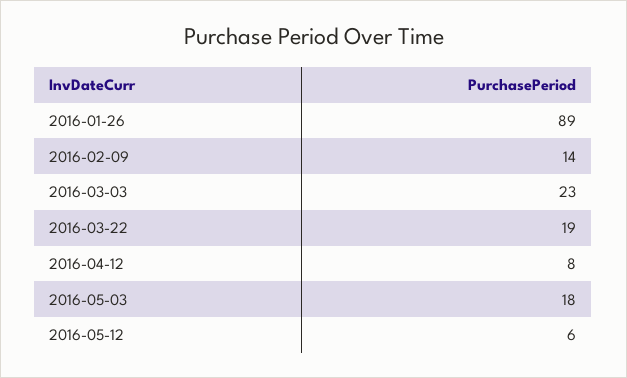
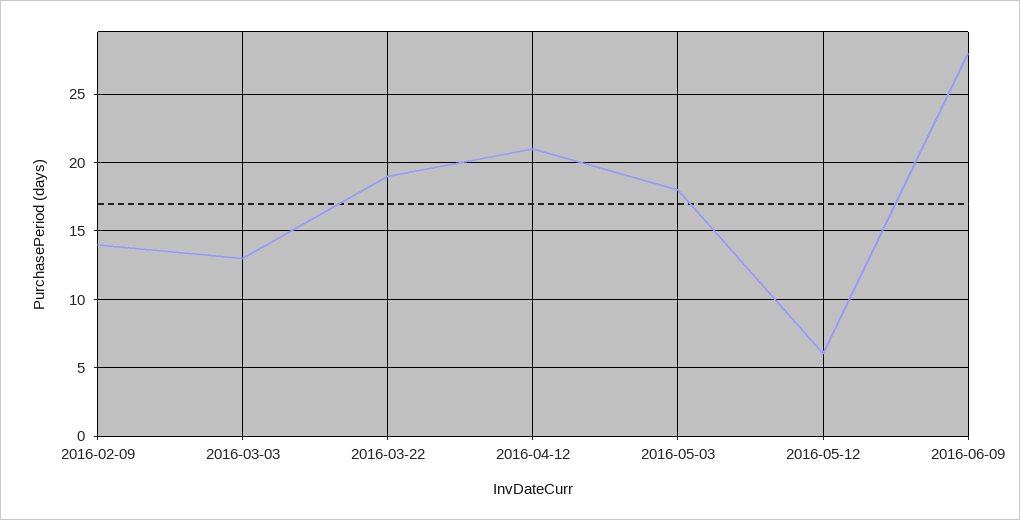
2016-01-26: 89 -> none
2016-03-03: 23 -> 13
2016-04-12: 8 -> 21
2016-06-09: none -> 28

